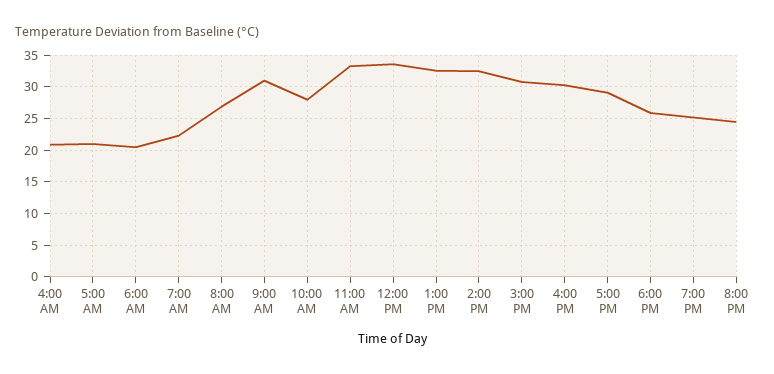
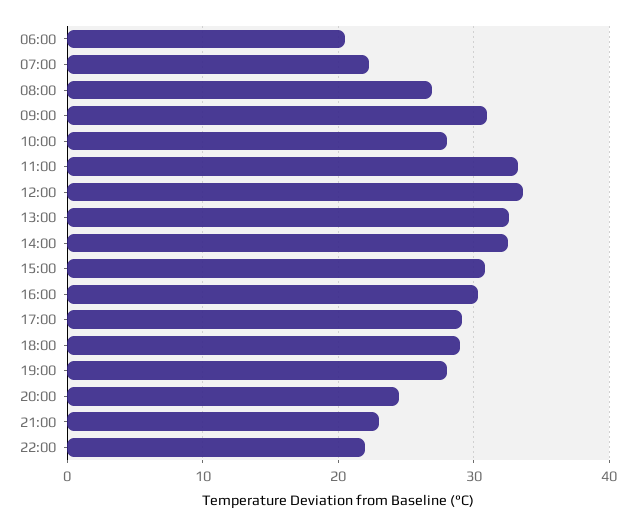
4:00 AM: 21 -> none
5:00 AM: 21 -> none
6:00 PM: 26 -> 29
7:00 PM: 25 -> 28
21:00: none -> 23
22:00: none -> 22

